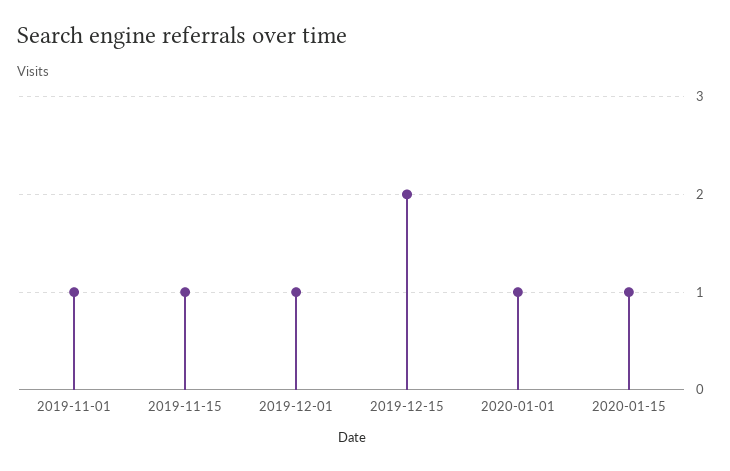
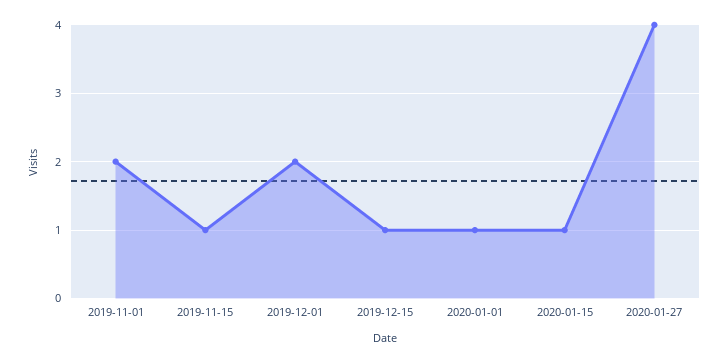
2019-11-01: 1 -> 2
2019-12-01: 1 -> 2
2019-12-15: 2 -> 1
2020-01-27: none -> 4

